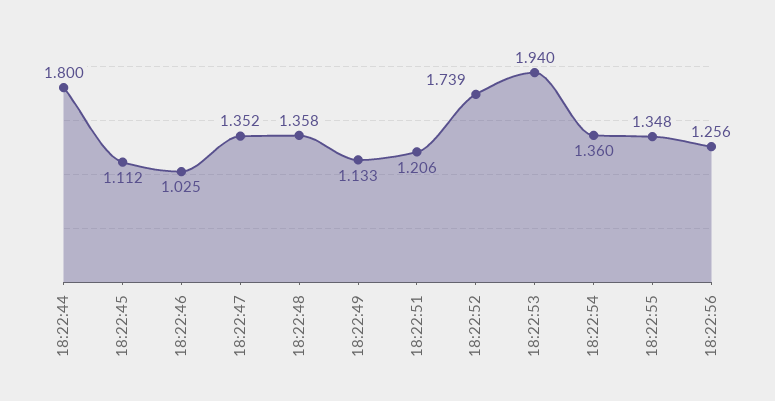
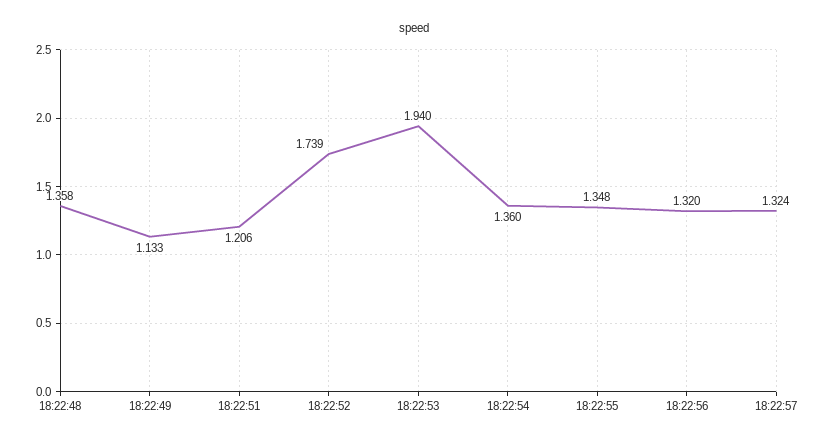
18:22:44: 1.8 -> none
18:22:45: 1.112 -> none
18:22:46: 1.025 -> none
18:22:47: 1.352 -> none
18:22:56: 1.256 -> 1.32
18:22:57: none -> 1.324

